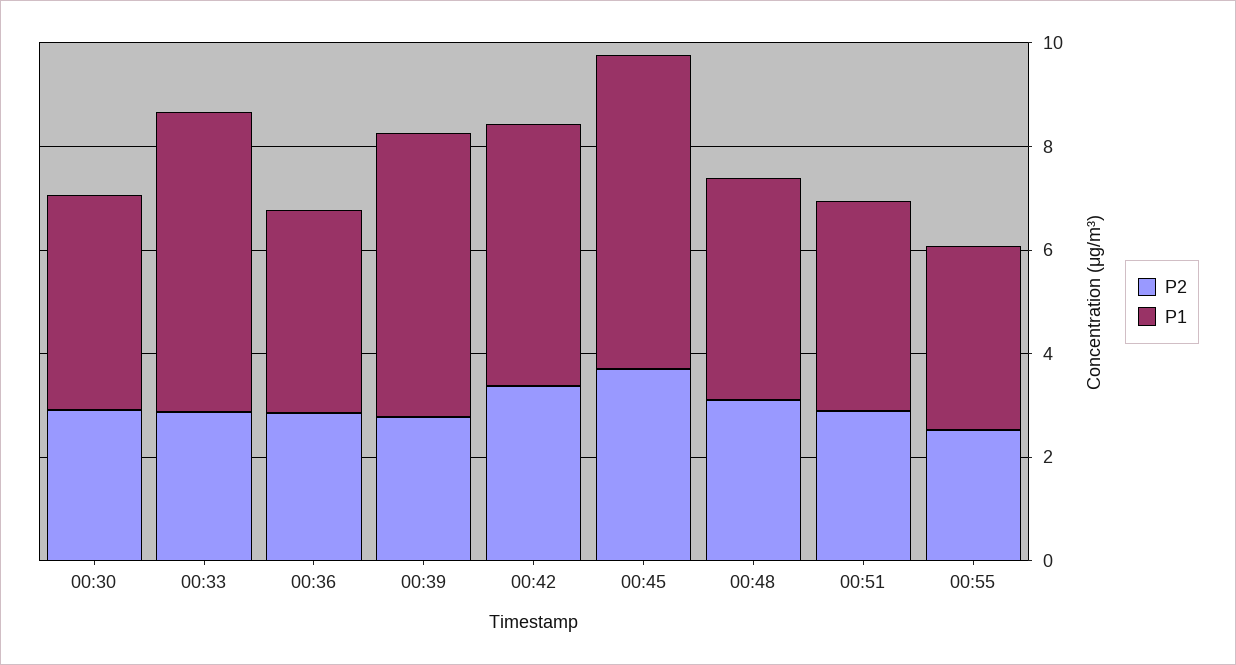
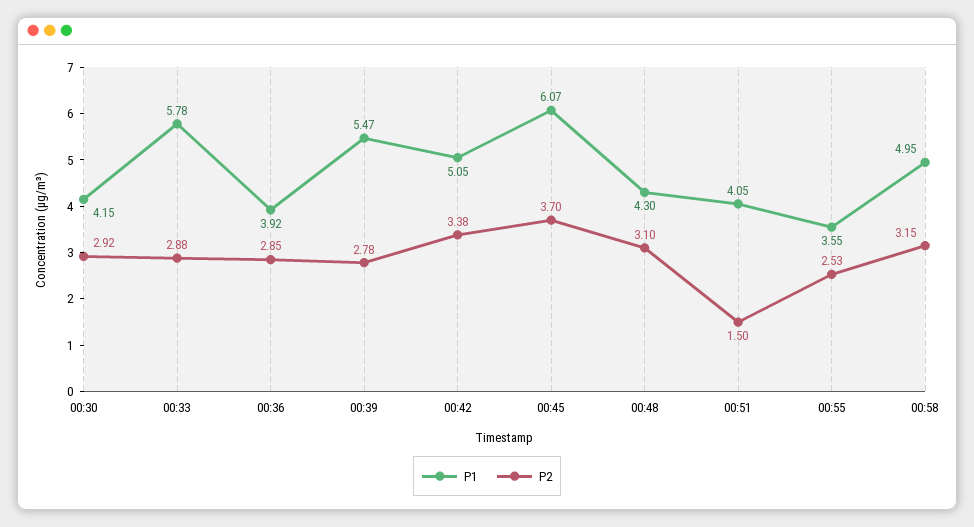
P2, 00:51: 3 -> 1.5
P1, 00:58: none -> 4.95
P2, 00:58: none -> 3.15

